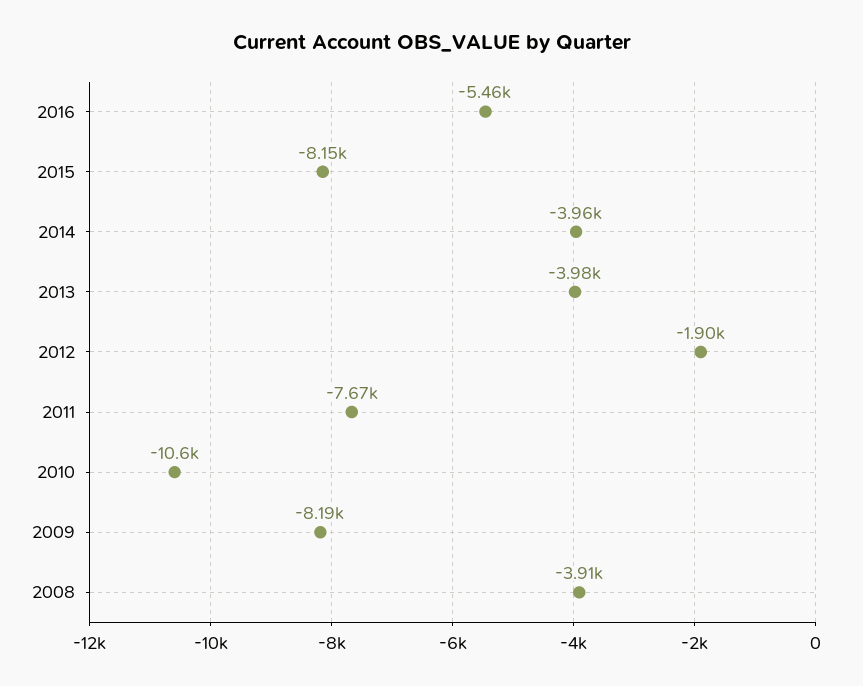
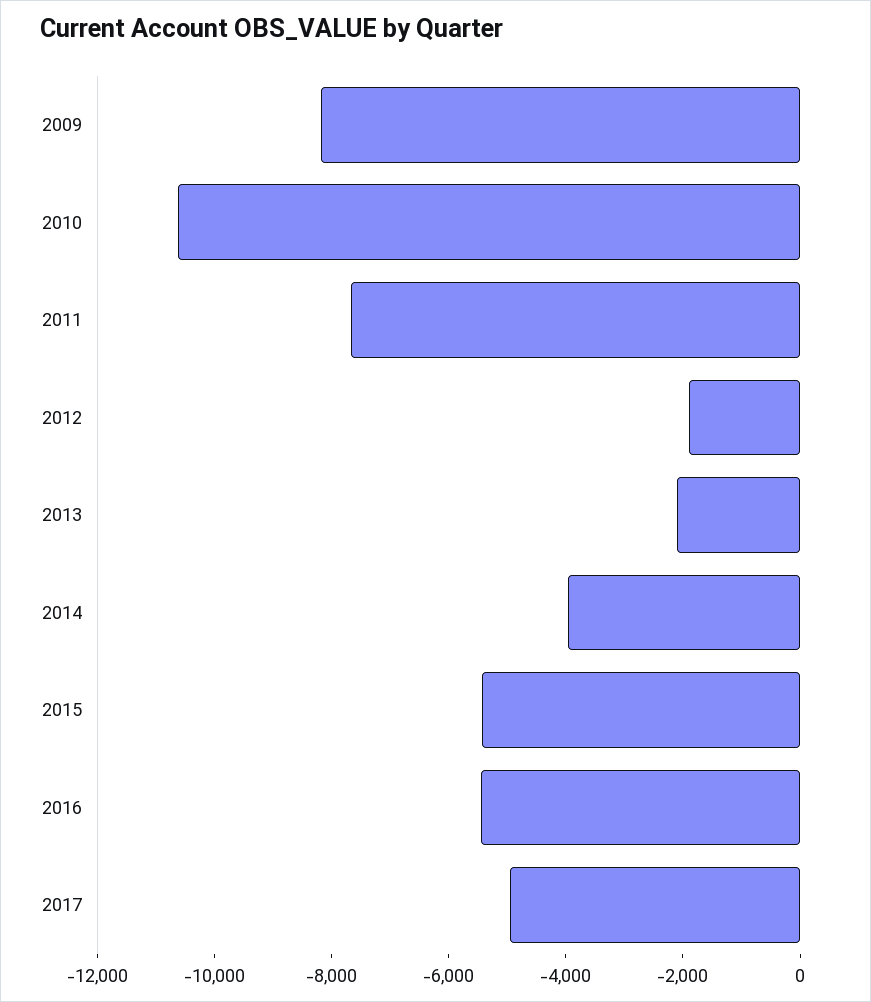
2015: -8150 -> -5500
2013: -3980 -> -2000
2008: -3910 -> none
2017: none -> -5000

